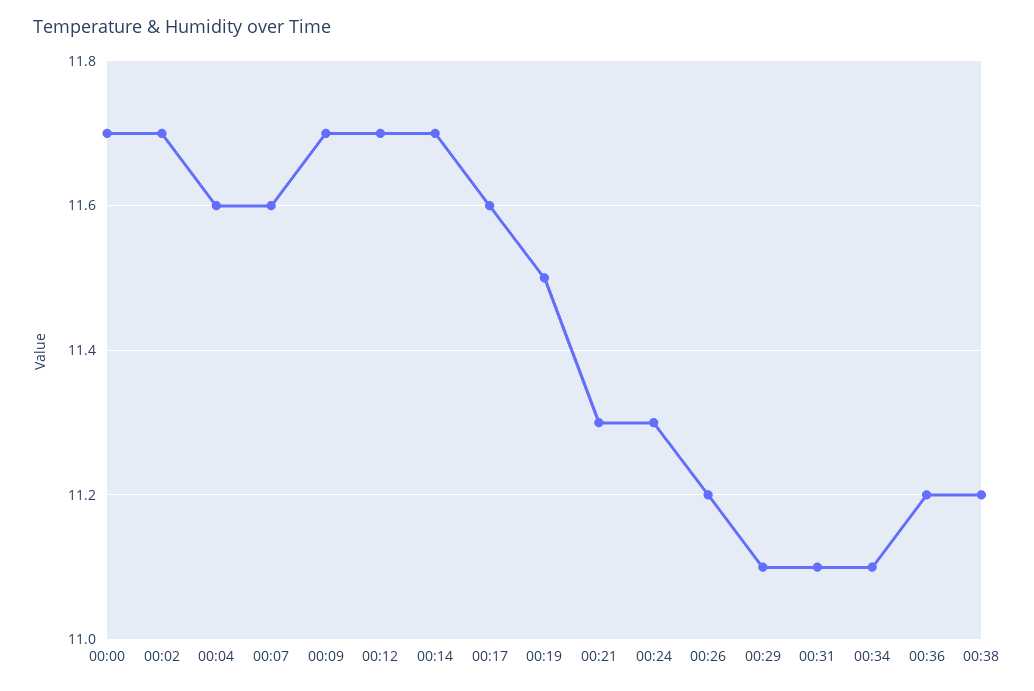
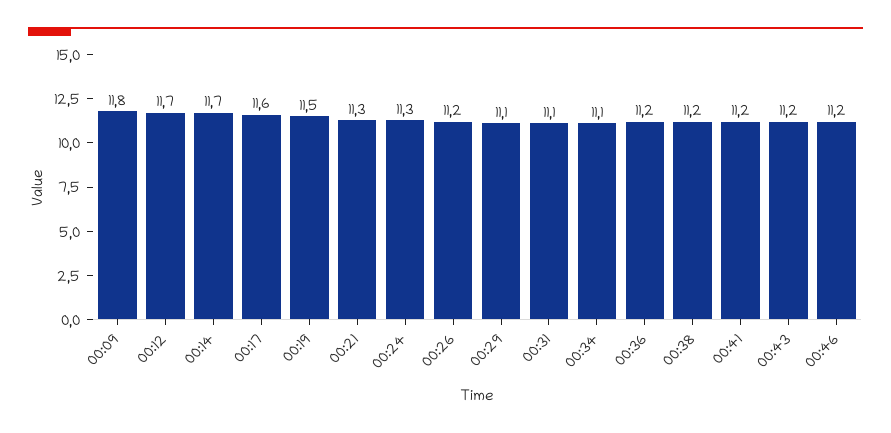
00:00: 11.7 -> none
00:02: 11.7 -> none
00:04: 11.6 -> none
00:07: 11.6 -> none
00:09: 11.7 -> 11.8
00:41: none -> 11.2
00:43: none -> 11.2
00:46: none -> 11.2

